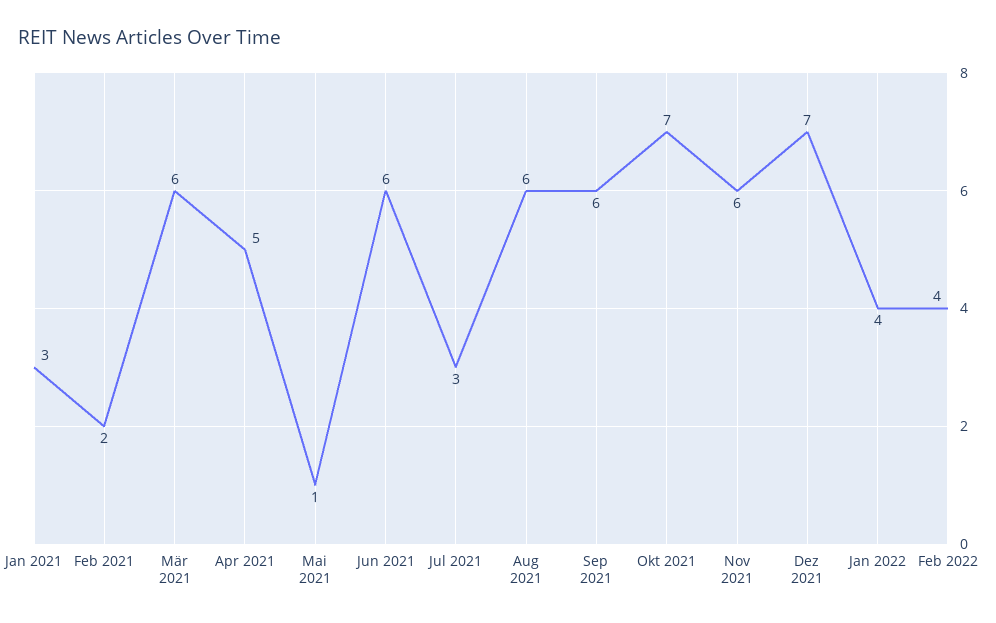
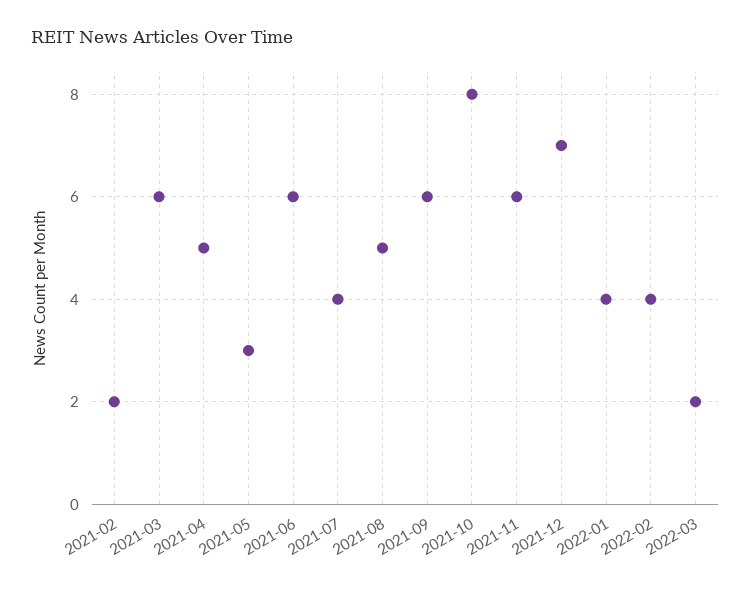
Jan 2021: 3 -> none
Mai 2021: 1 -> 3
Jul 2021: 3 -> 4
Aug 2021: 6 -> 5
Okt 2021: 7 -> 8
2022-03: none -> 2

